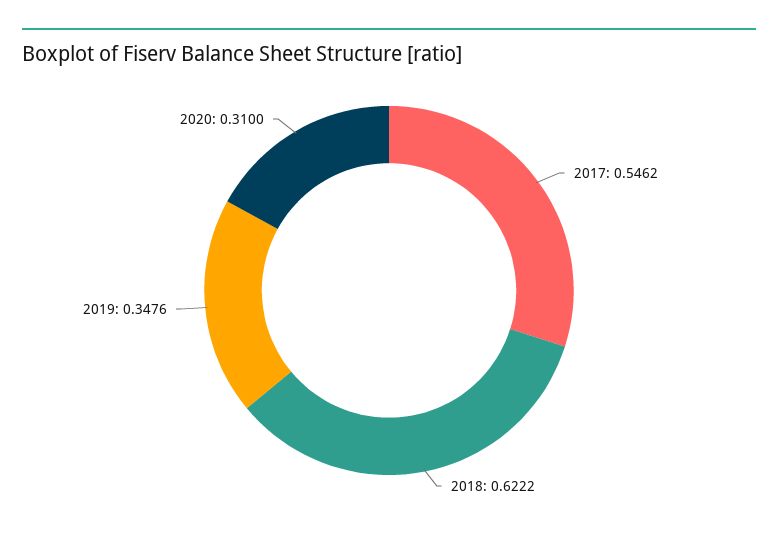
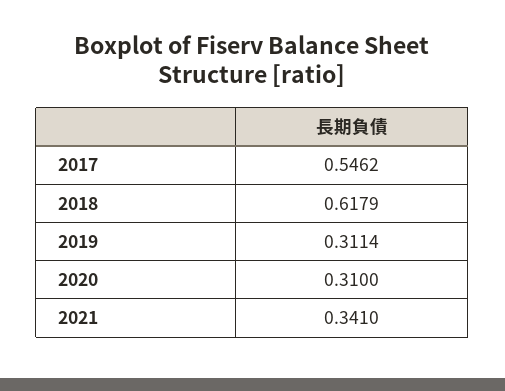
2018: 0.6222 -> 0.6179
2019: 0.3476 -> 0.3114
2021: none -> 0.341

